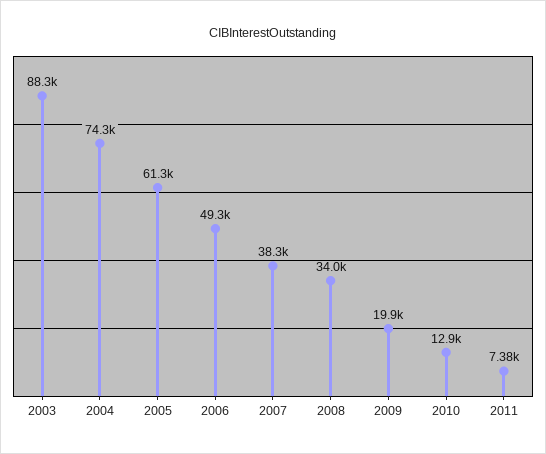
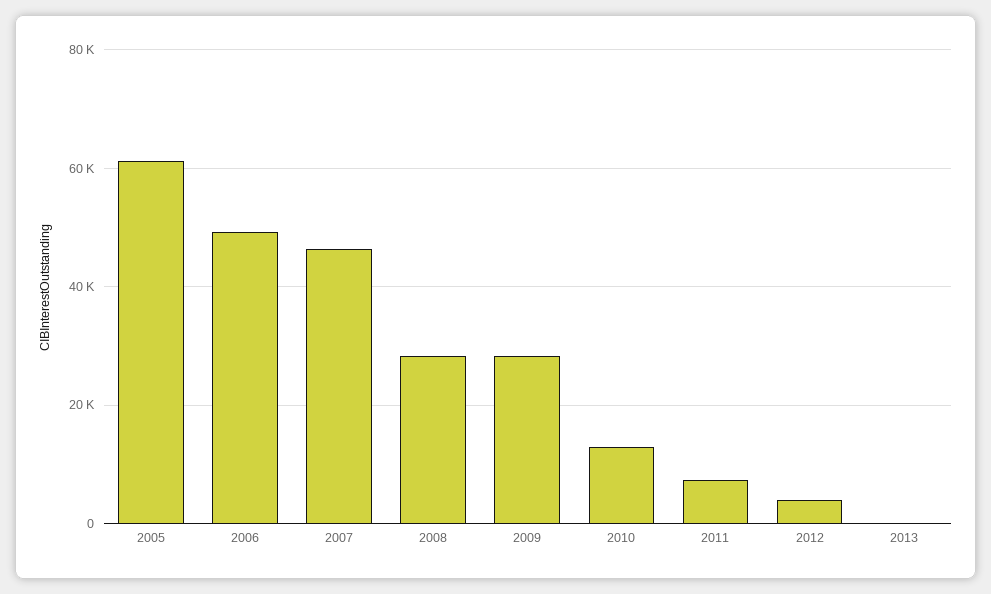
2003: 88300 -> none
2004: 74300 -> none
2007: 38300 -> 46000
2008: 34000 -> 28000
2009: 19900 -> 28000
2012: none -> 4000
2013: none -> 0

